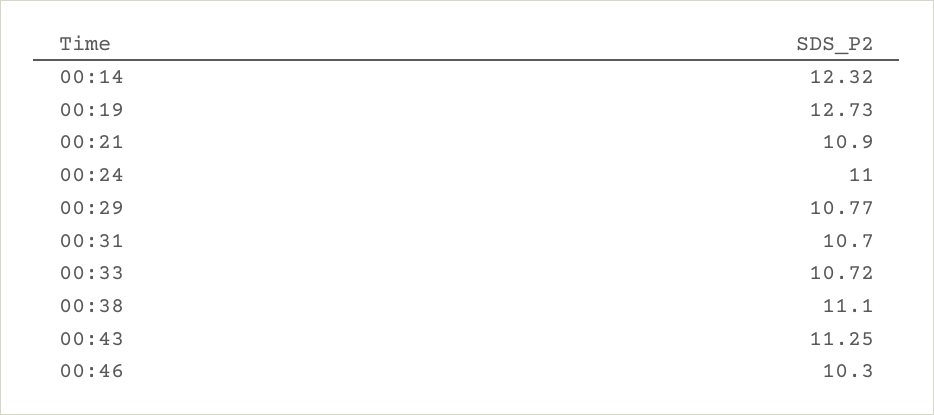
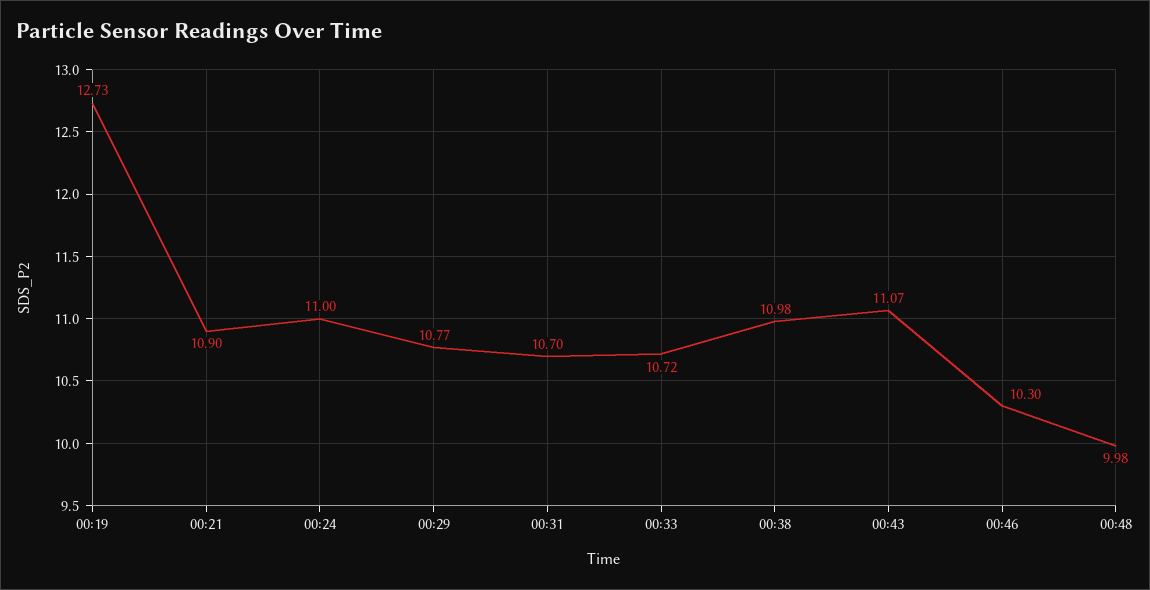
00:14: 12.32 -> none
00:38: 11.1 -> 10.98
00:43: 11.25 -> 11.07
00:48: none -> 9.98

